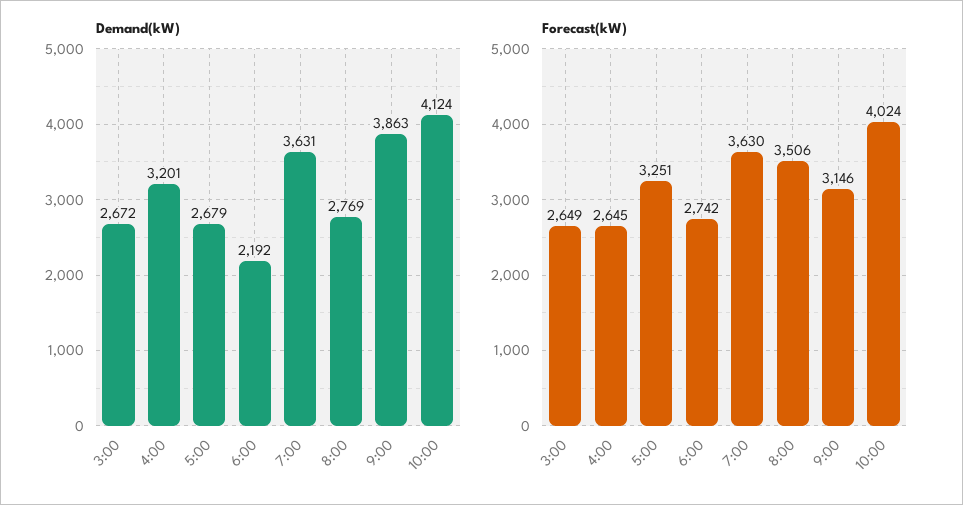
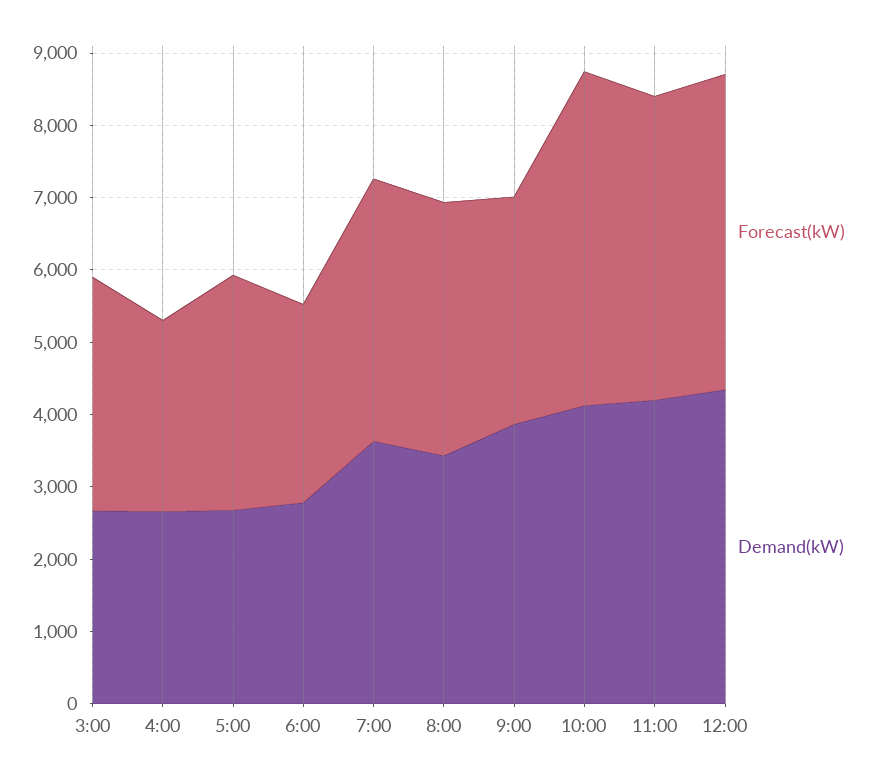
Demand(kW), 4:00: 3201 -> 2600
Demand(kW), 6:00: 2192 -> 2800
Demand(kW), 8:00: 2769 -> 3400
Forecast(kW), 3:00: 2649 -> 3200
Forecast(kW), 10:00: 4024 -> 4600
Forecast(kW), 11:00: none -> 4200
Demand(kW), 11:00: none -> 4200
Forecast(kW), 12:00: none -> 4400
Demand(kW), 12:00: none -> 4400

